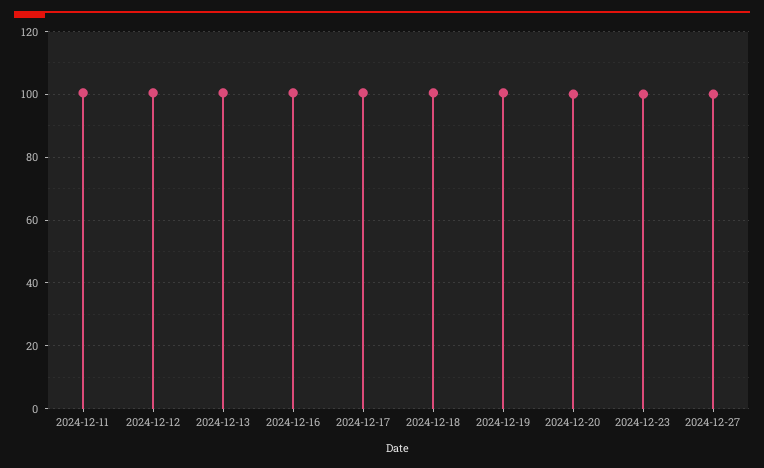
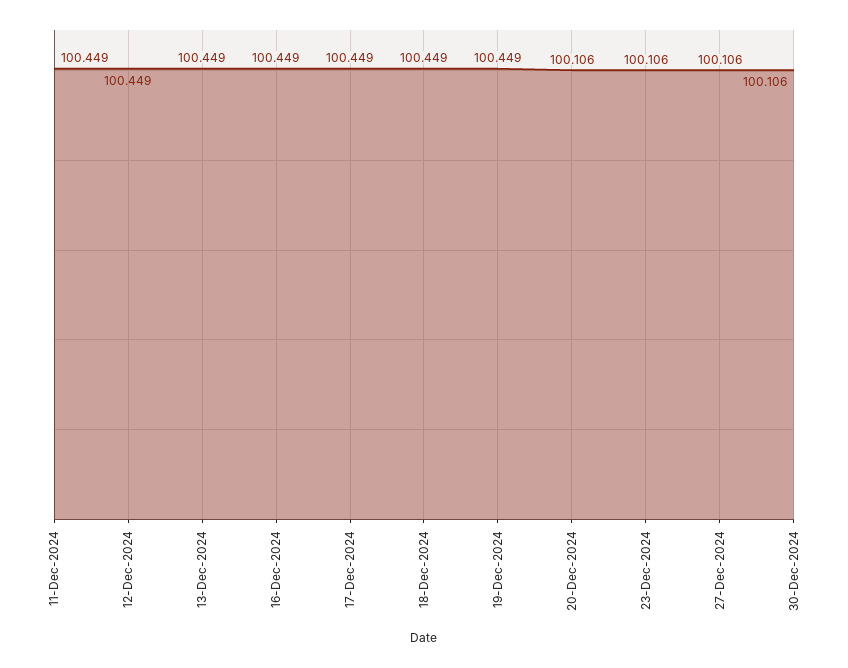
30-Dec-2024: none -> 100.106

